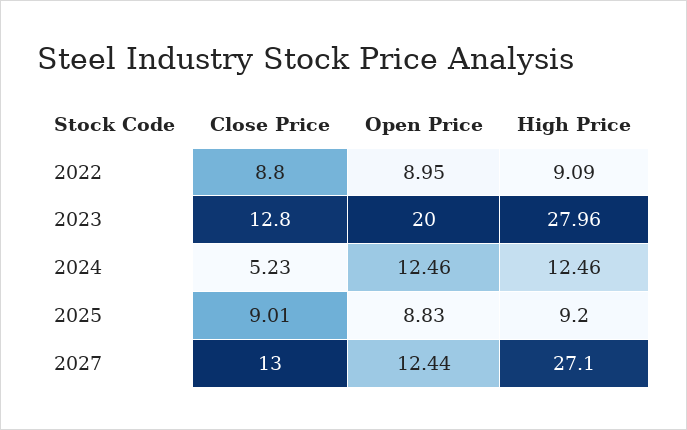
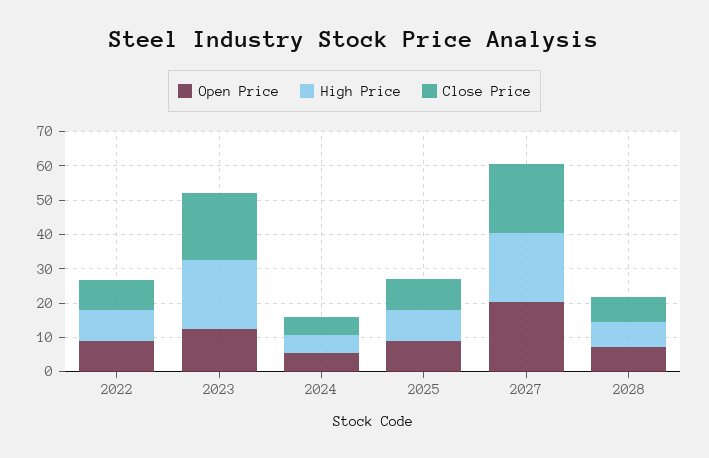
Close Price, 2023: 12.8 -> 20
Open Price, 2023: 20 -> 12.5
High Price, 2023: 27.96 -> 20
Open Price, 2024: 12.46 -> 5
High Price, 2024: 12.46 -> 5
Close Price, 2027: 13 -> 20
Open Price, 2027: 12.44 -> 20
High Price, 2027: 27.1 -> 20
Open Price, 2028: none -> 7.5
High Price, 2028: none -> 7.5
Close Price, 2028: none -> 7.5

